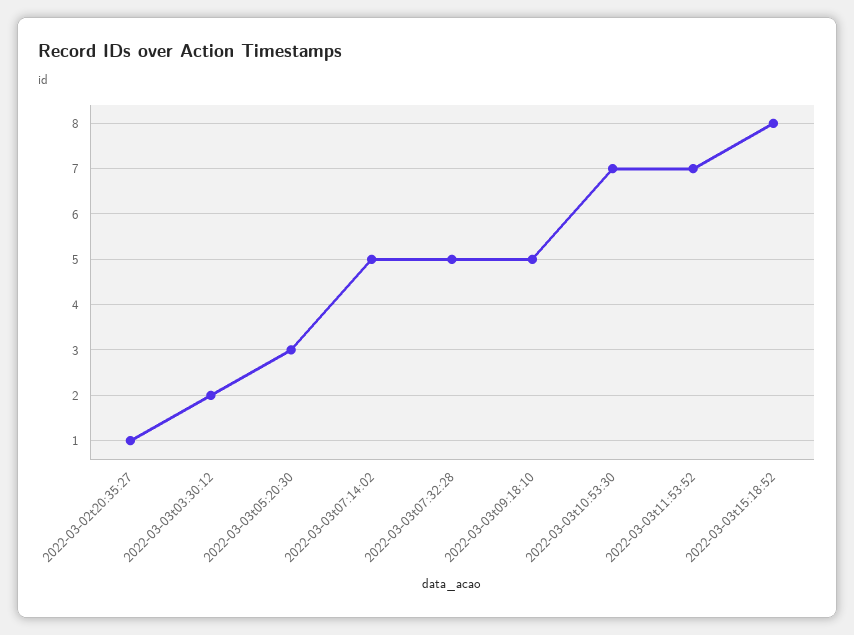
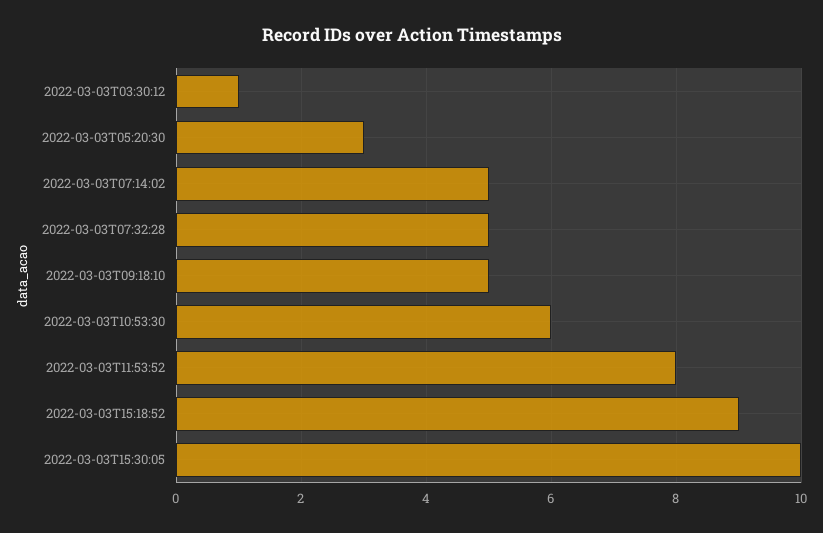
2022-03-02t20:35:27: 1 -> none
2022-03-03t03:30:12: 2 -> 1
2022-03-03t10:53:30: 7 -> 6
2022-03-03t11:53:52: 7 -> 8
2022-03-03t15:18:52: 8 -> 9
2022-03-03T15:30:05: none -> 10

